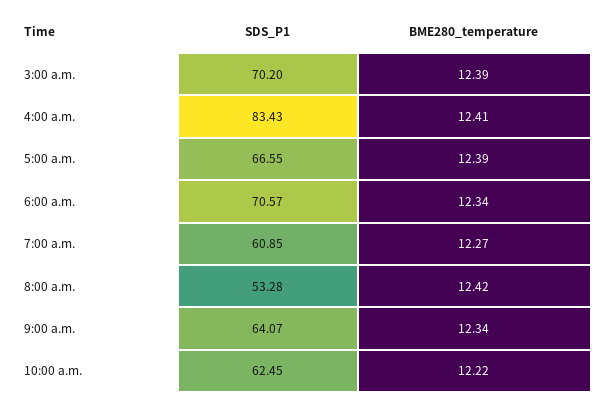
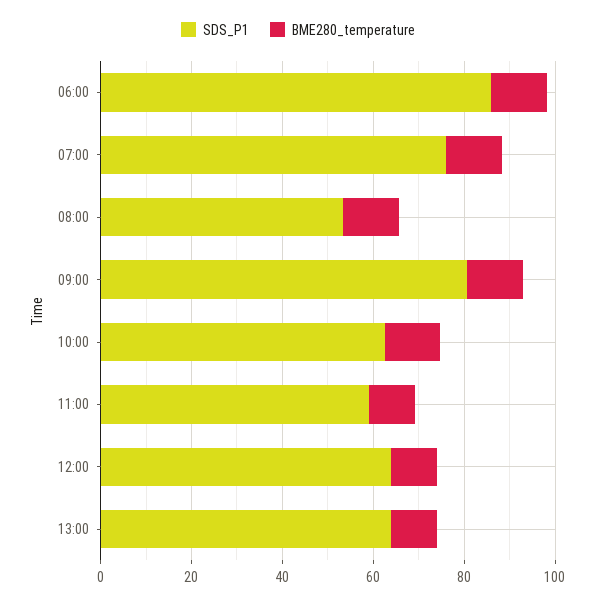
SDS_P1, 3:00 a.m.: 70.2 -> none
BME280_temperature, 3:00 a.m.: 12.39 -> none
SDS_P1, 4:00 a.m.: 83.43 -> none
BME280_temperature, 4:00 a.m.: 12.41 -> none
SDS_P1, 5:00 a.m.: 66.55 -> none
BME280_temperature, 5:00 a.m.: 12.39 -> none
SDS_P1, 6:00 a.m.: 70.57 -> 85
SDS_P1, 7:00 a.m.: 60.85 -> 75
SDS_P1, 9:00 a.m.: 64.07 -> 80
SDS_P1, 11:00: none -> 60
BME280_temperature, 11:00: none -> 10
SDS_P1, 12:00: none -> 65
BME280_temperature, 12:00: none -> 10
SDS_P1, 13:00: none -> 65
BME280_temperature, 13:00: none -> 10

